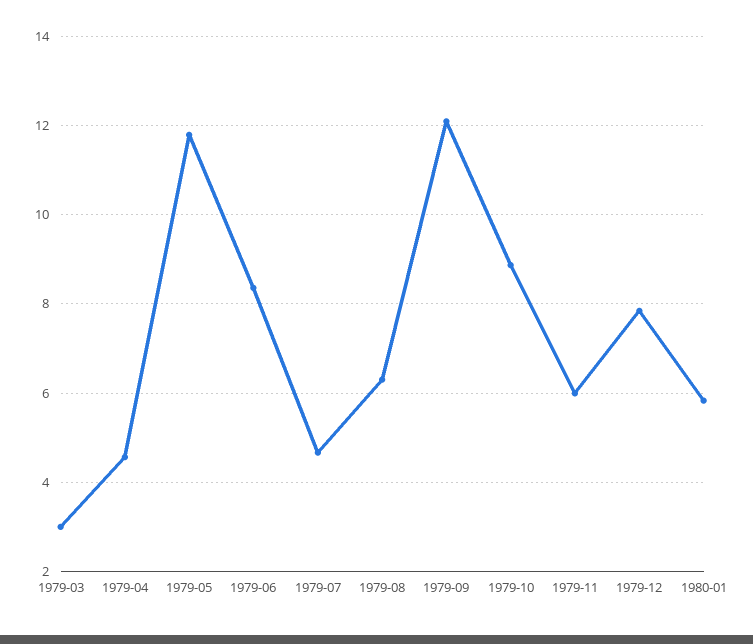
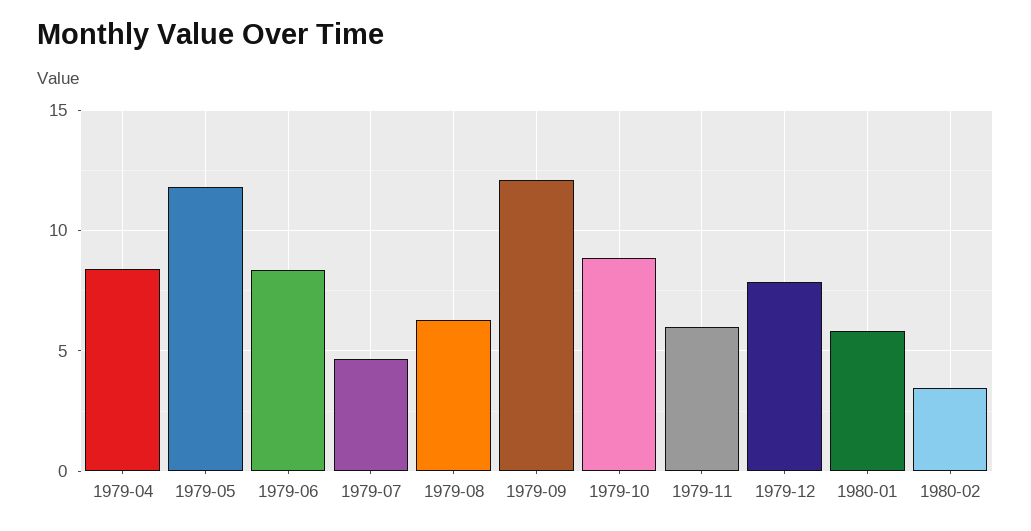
1979-03: 3 -> none
1979-04: 4.6 -> 8.5
1980-02: none -> 3.5

